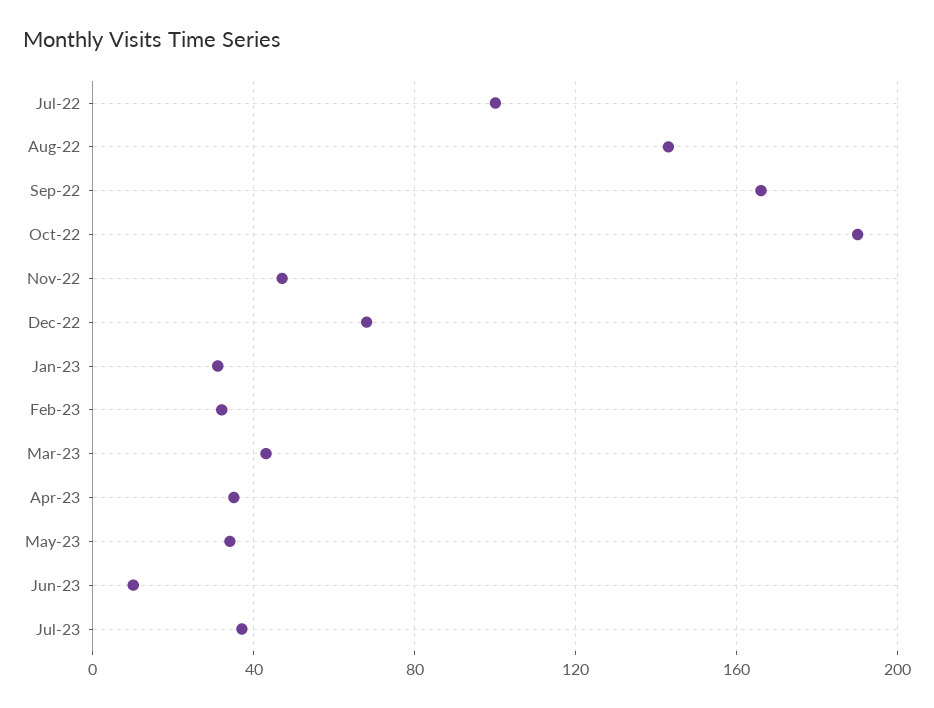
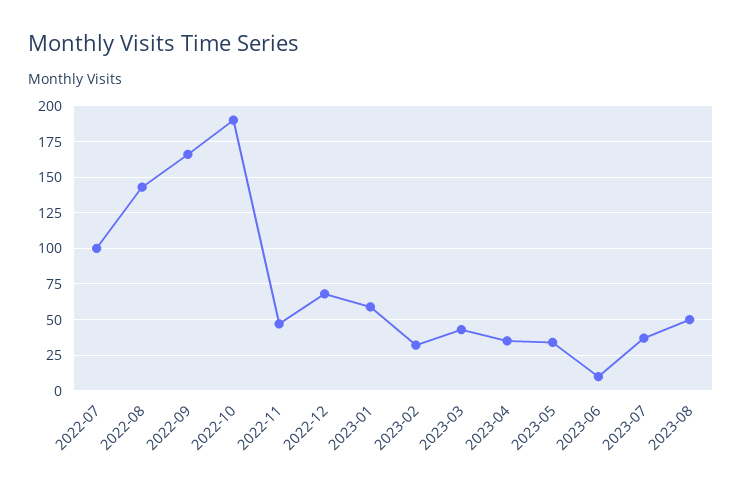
Jan-23: 30 -> 60
2023-08: none -> 50

